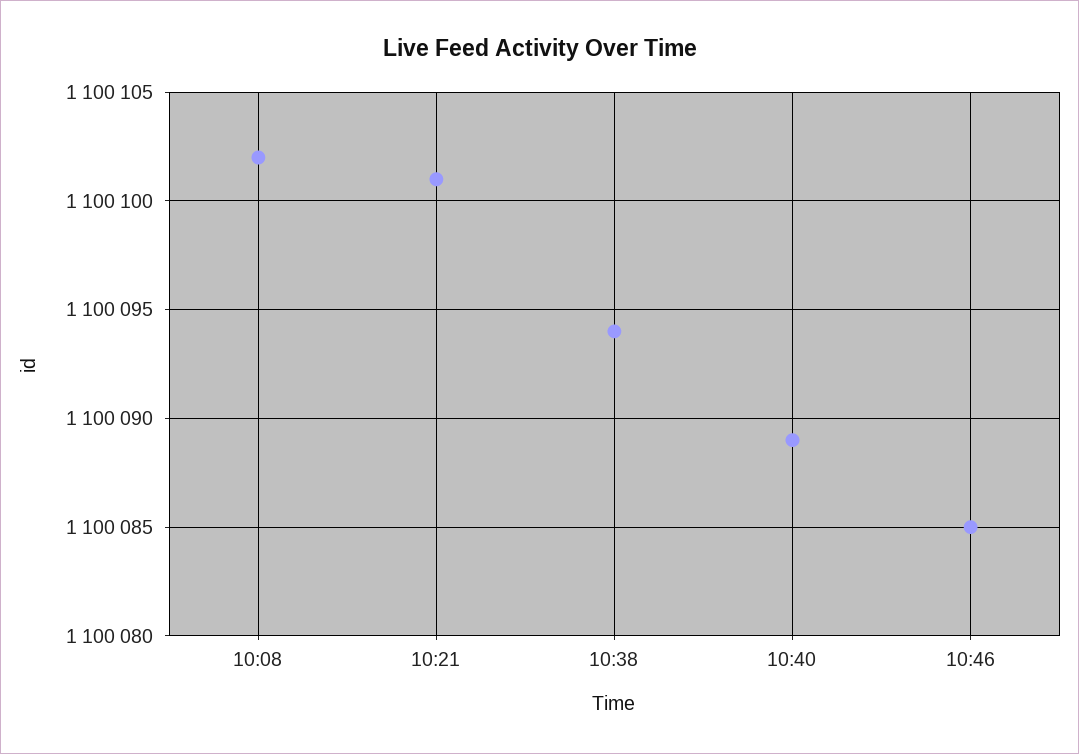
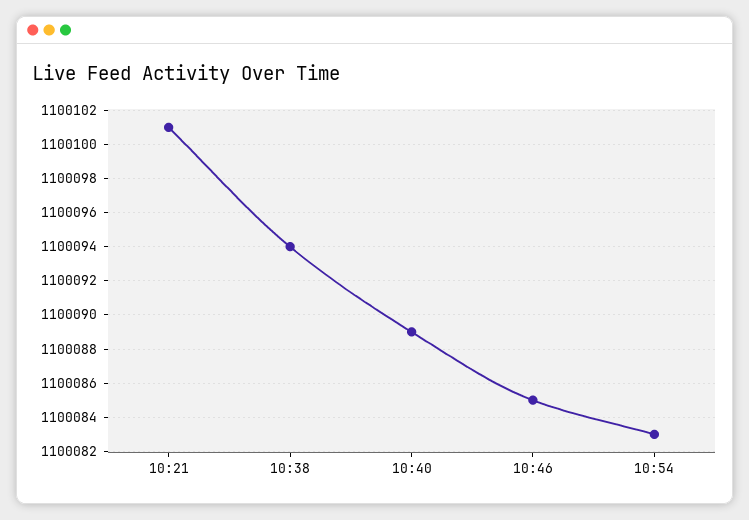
10:08: 1100102 -> none
10:54: none -> 1100083

